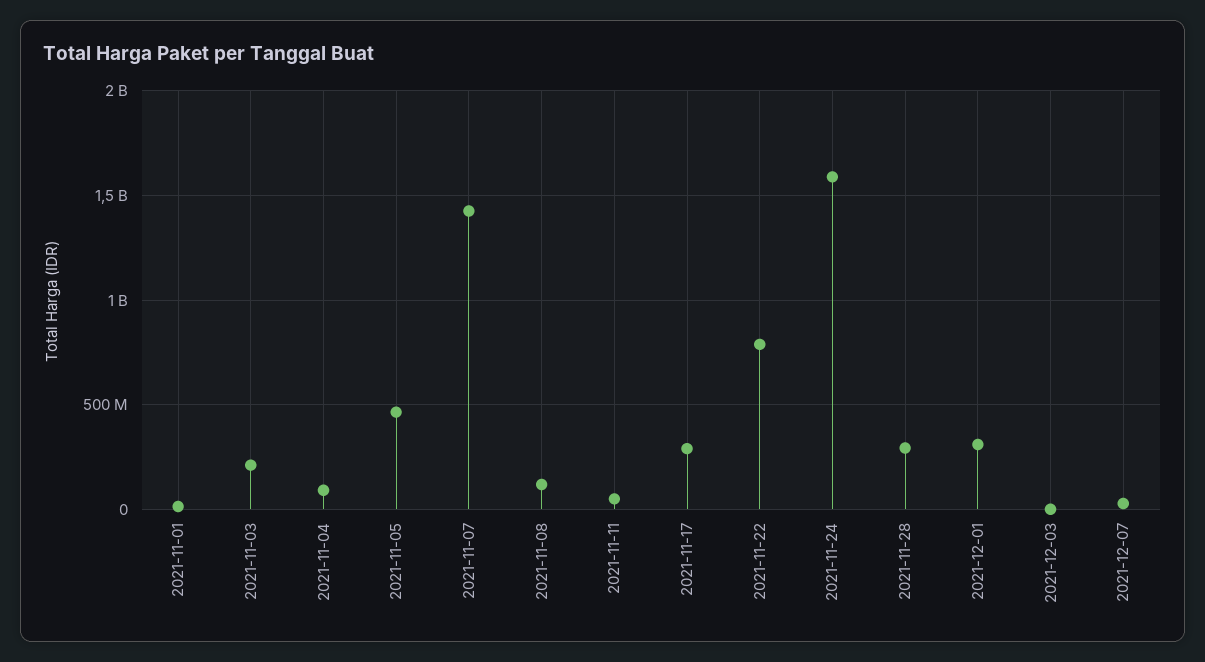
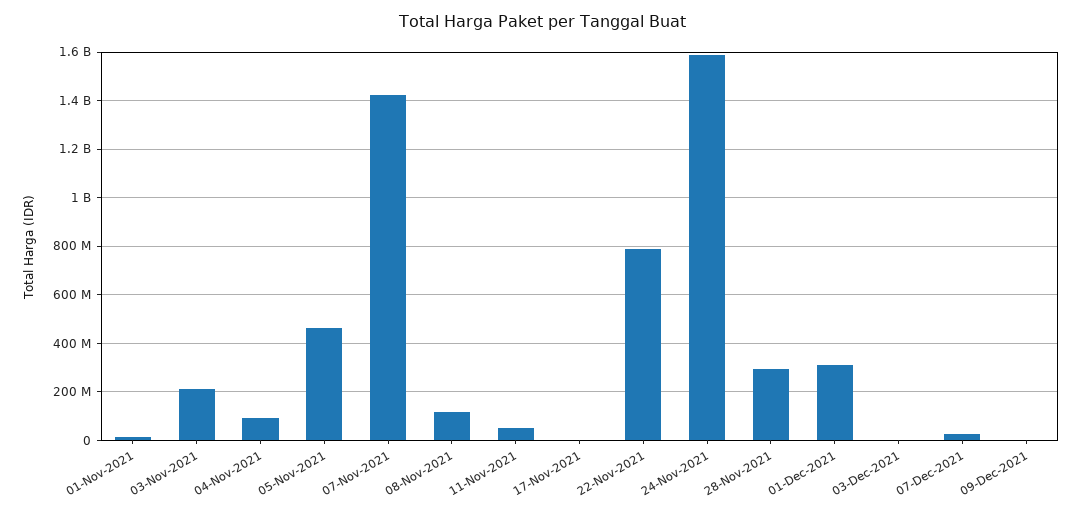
2021-11-17: 300000000 -> 0
09-Dec-2021: none -> 0

